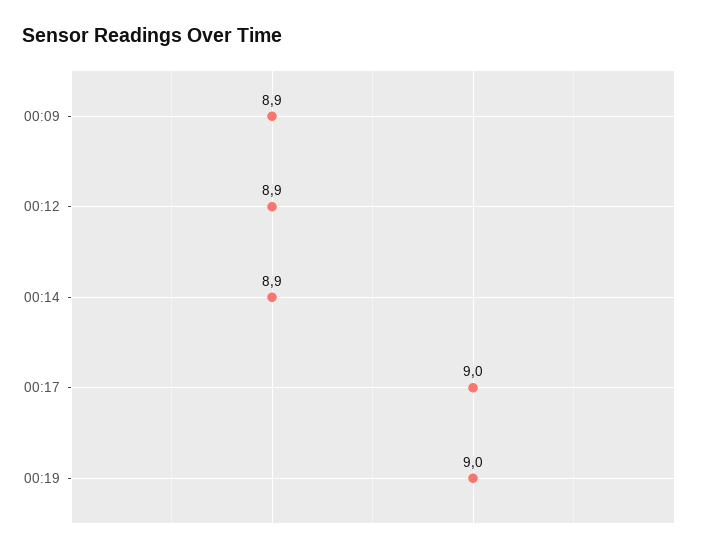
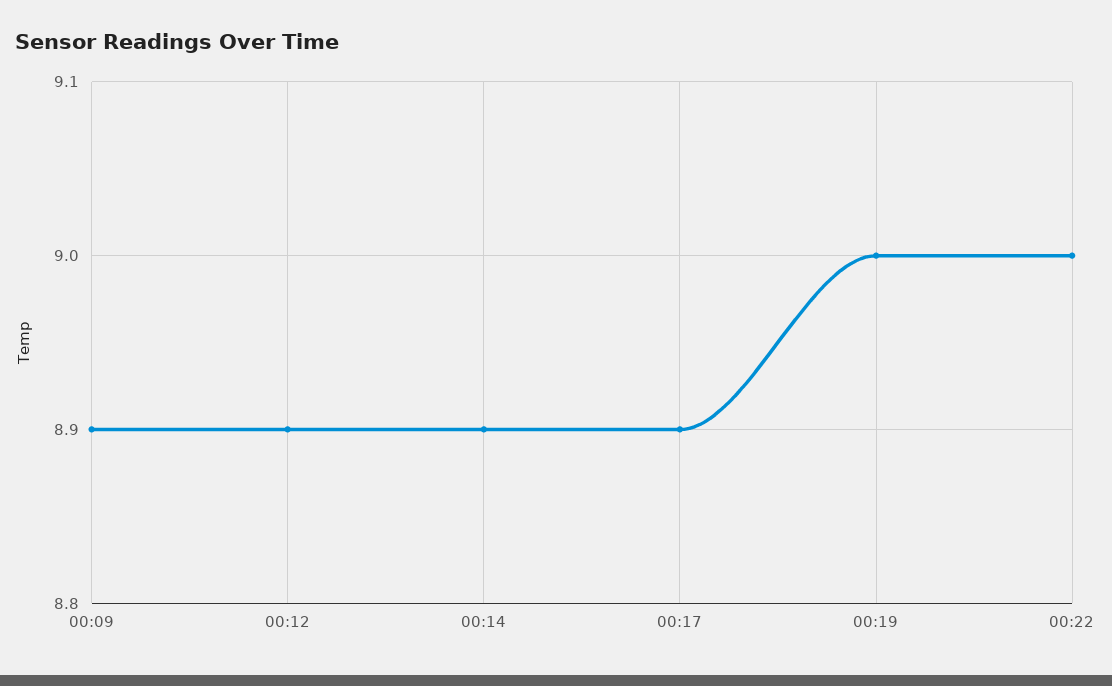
00:17: 9 -> 8.9
00:22: none -> 9

